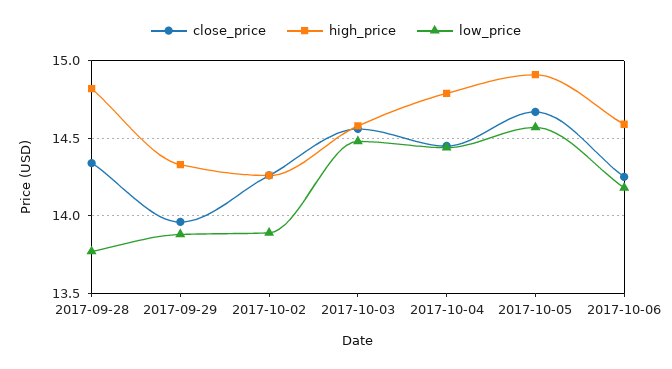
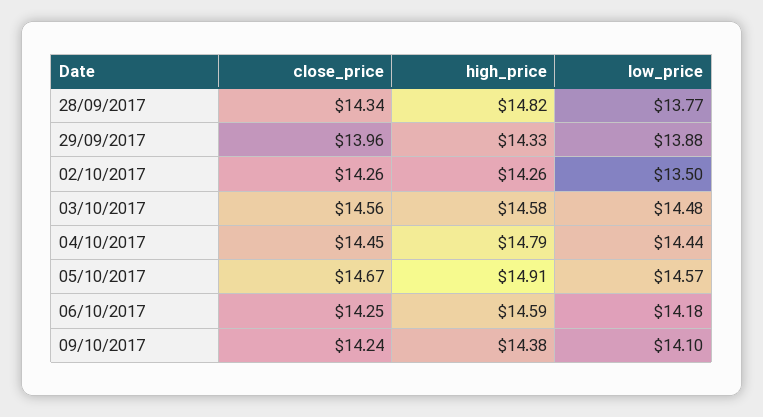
low_price, 2017-10-02: 13.9 -> 13.5
close_price, 09/10/2017: none -> 14.24
high_price, 09/10/2017: none -> 14.38
low_price, 09/10/2017: none -> 14.1

